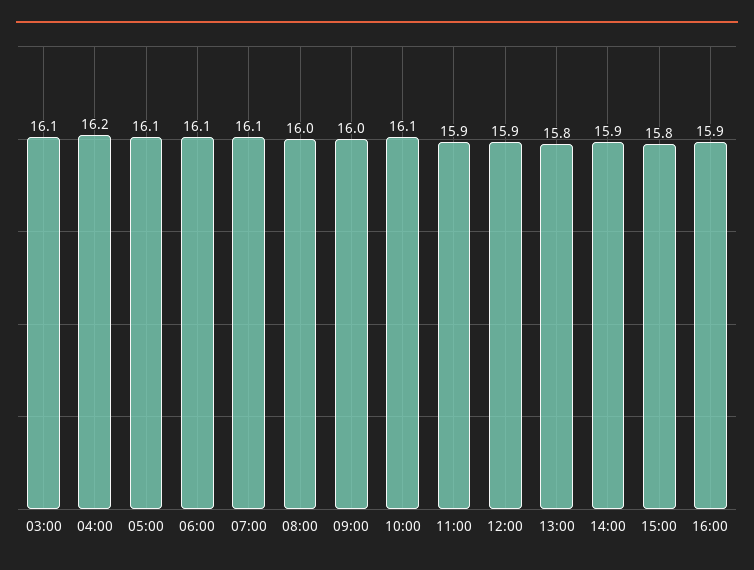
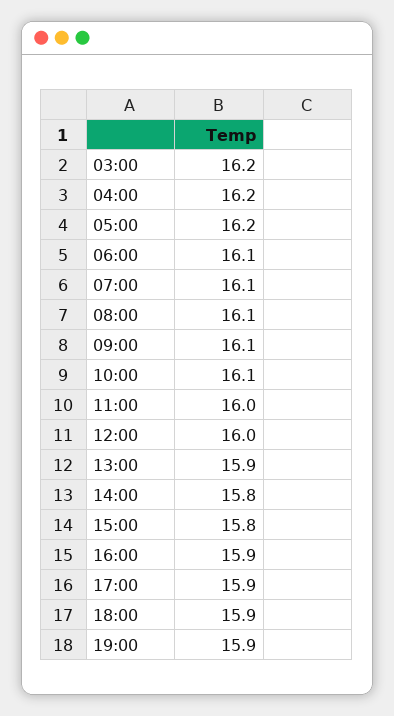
03:00: 16.1 -> 16.2
05:00: 16.1 -> 16.2
08:00: 16 -> 16.1
09:00: 16 -> 16.1
11:00: 15.9 -> 16
12:00: 15.9 -> 16
13:00: 15.8 -> 15.9
14:00: 15.9 -> 15.8
17:00: none -> 15.9
18:00: none -> 15.9
19:00: none -> 15.9

